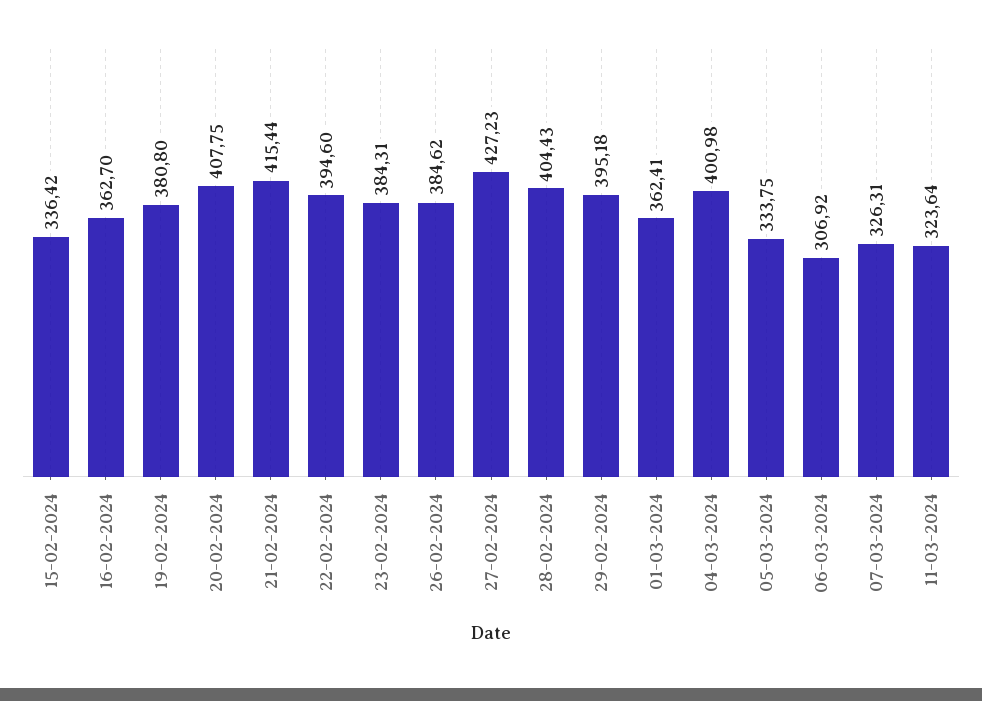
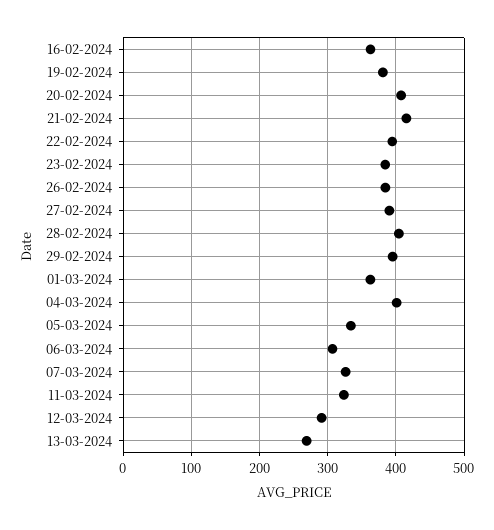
15-02-2024: 336.42 -> none
27-02-2024: 427.23 -> 390
12-03-2024: none -> 290
13-03-2024: none -> 270

